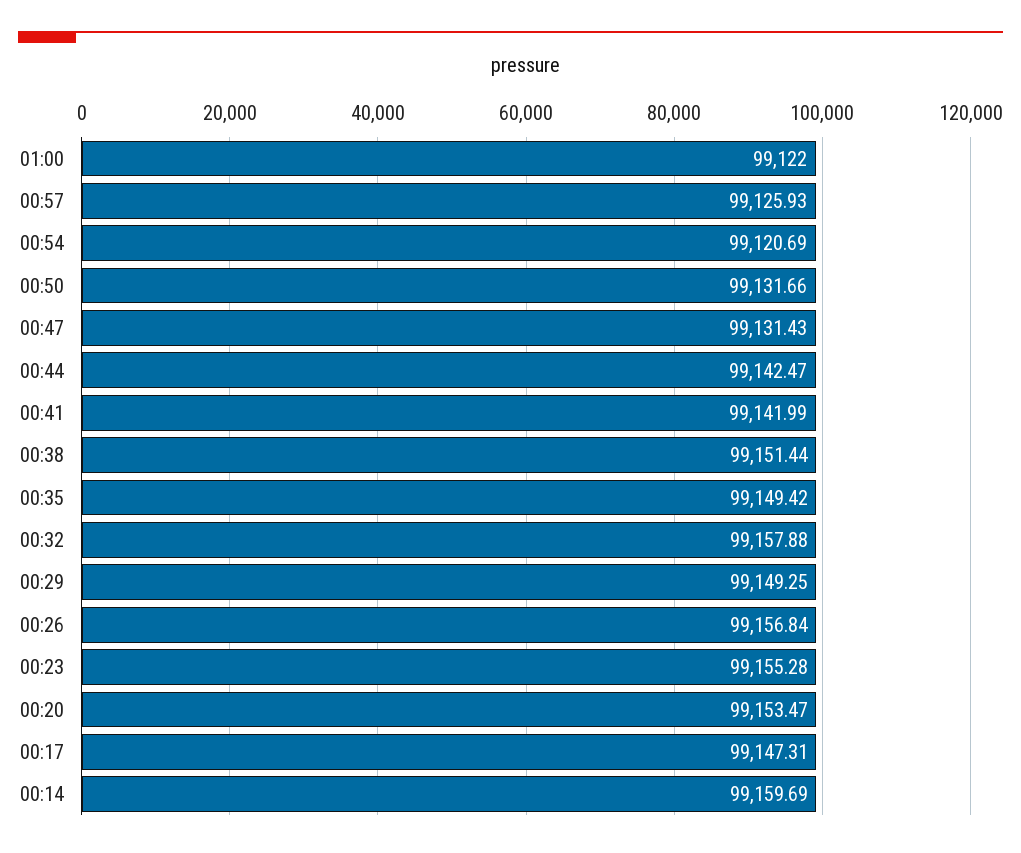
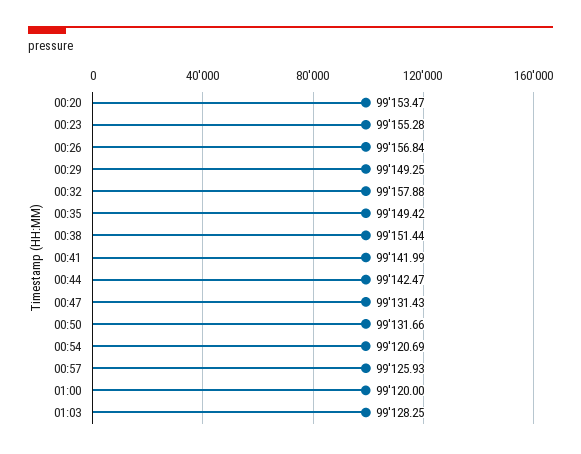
01:00: 99122 -> 99120
00:17: 99147.31 -> none
00:14: 99159.69 -> none
01:03: none -> 99128.25

